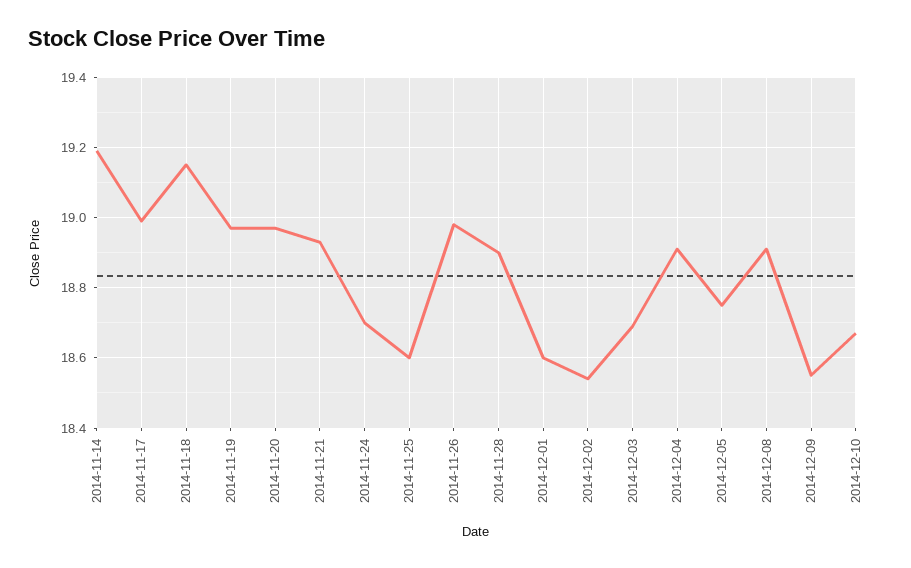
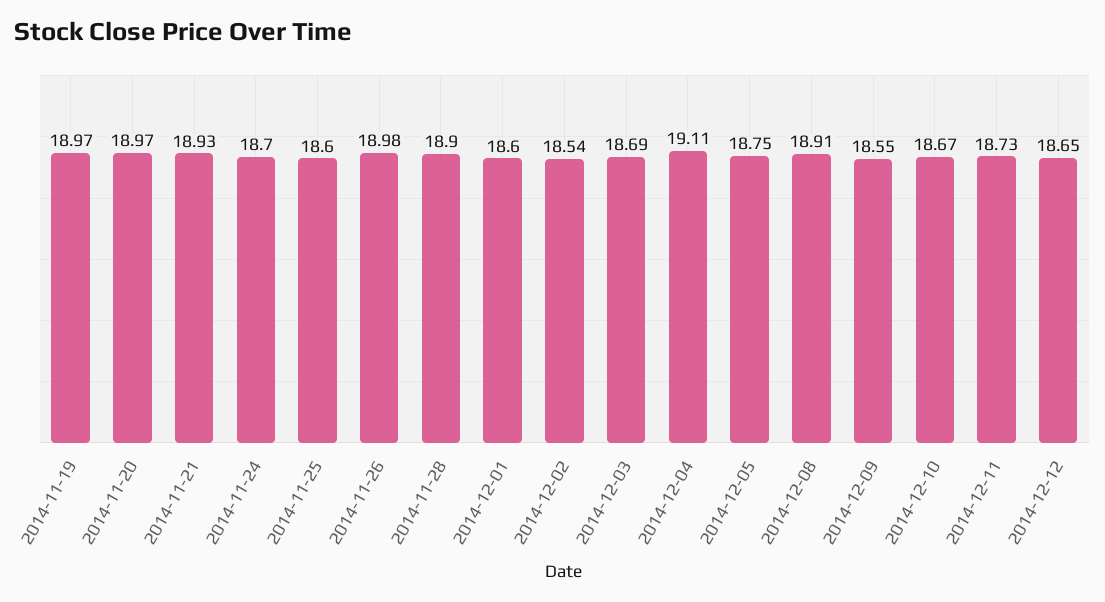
2014-11-14: 19.2 -> none
2014-11-17: 19 -> none
2014-11-18: 19.15 -> none
2014-12-04: 18.9 -> 19.11
2014-12-11: none -> 18.73
2014-12-12: none -> 18.65

